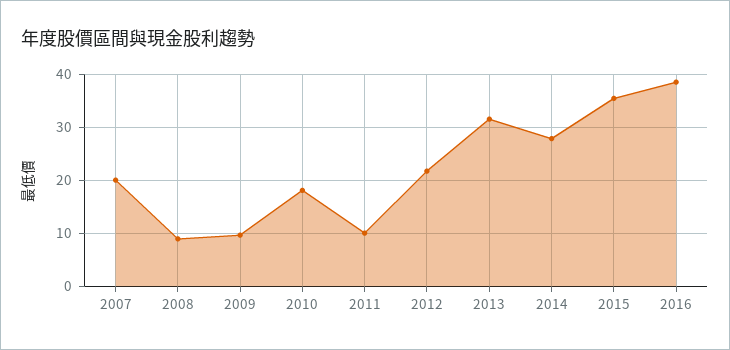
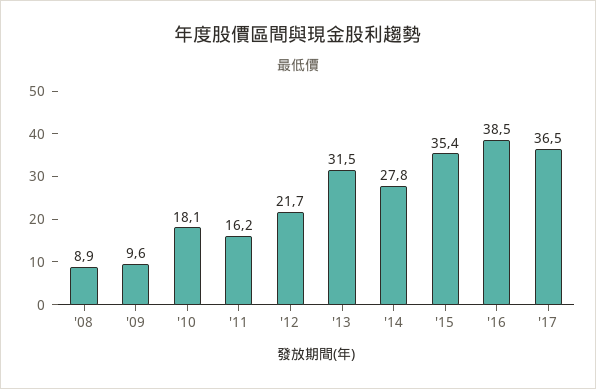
2007: 20 -> none
2011: 10 -> 16.2
'17: none -> 36.5

